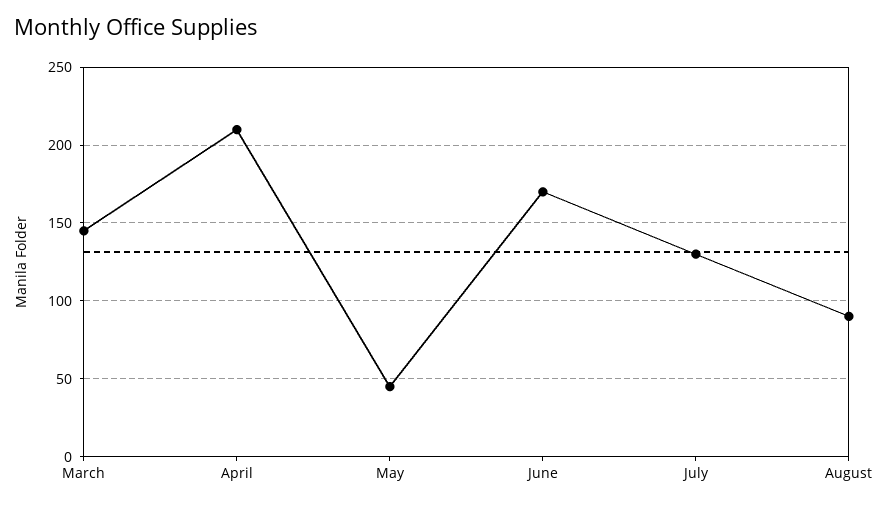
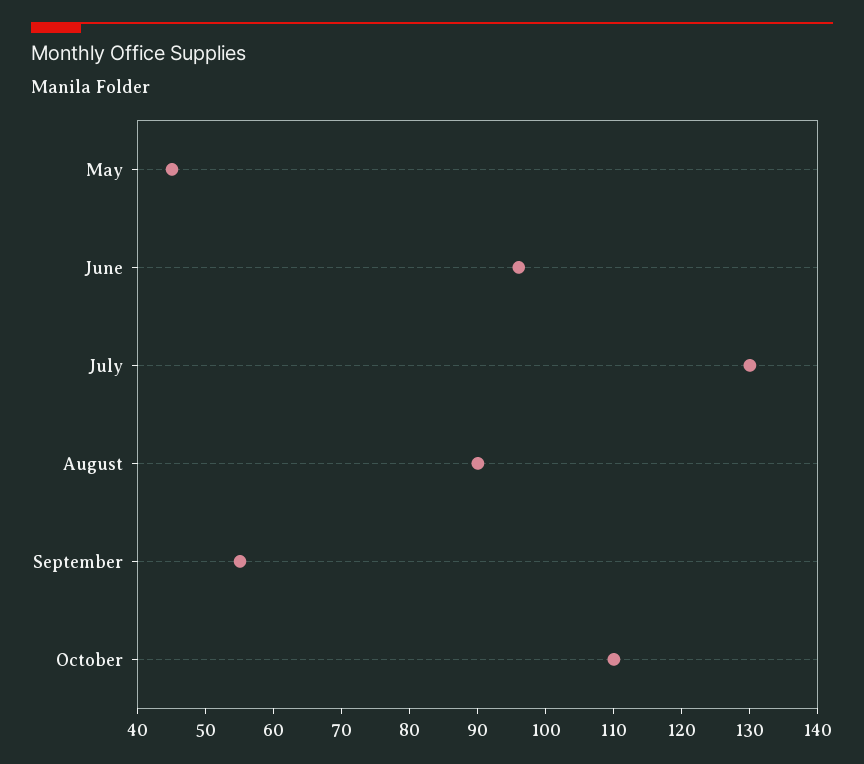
March: 145 -> none
April: 210 -> none
June: 170 -> 95
September: none -> 55
October: none -> 110

